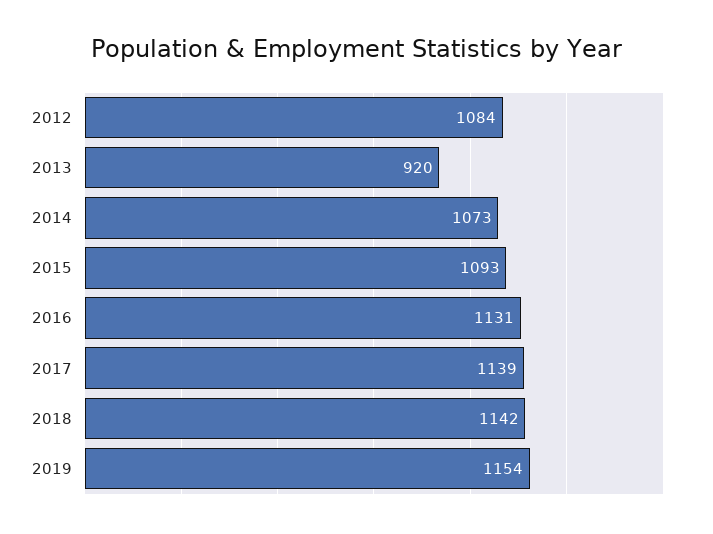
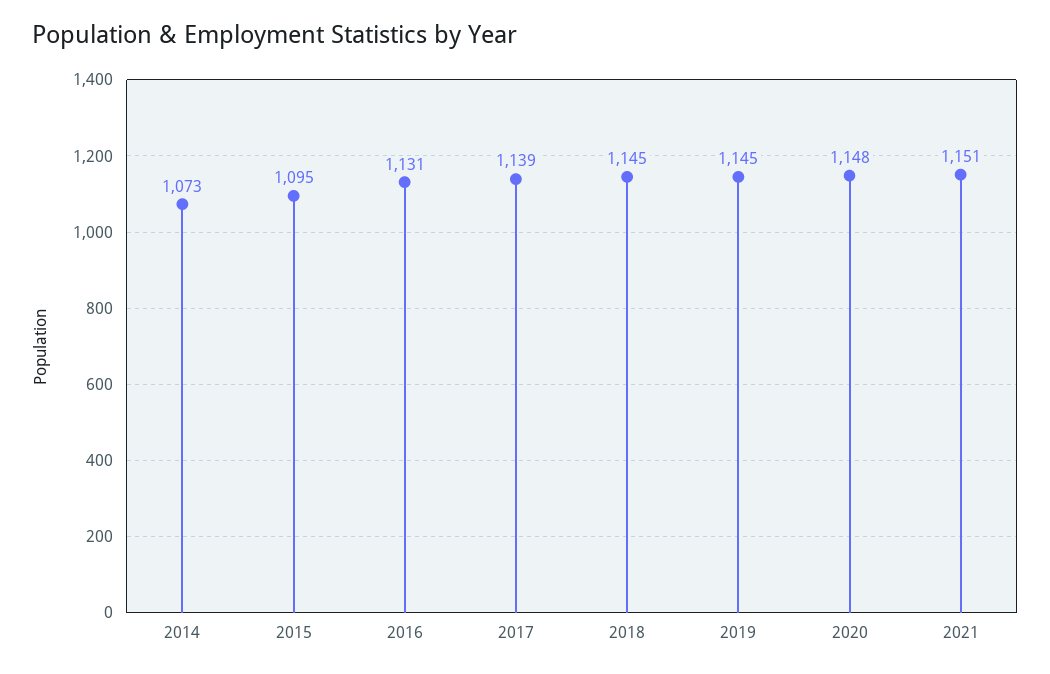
2012: 1084 -> none
2013: 920 -> none
2015: 1093 -> 1095
2018: 1142 -> 1145
2019: 1154 -> 1145
2020: none -> 1148
2021: none -> 1151

